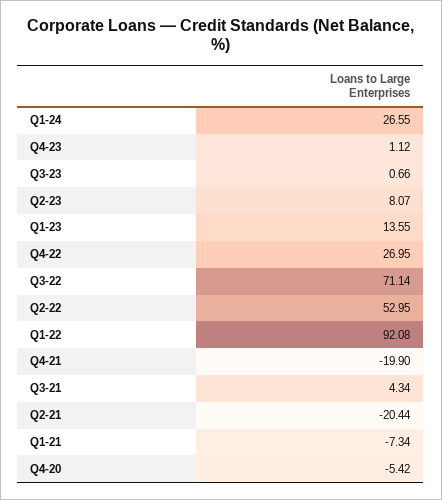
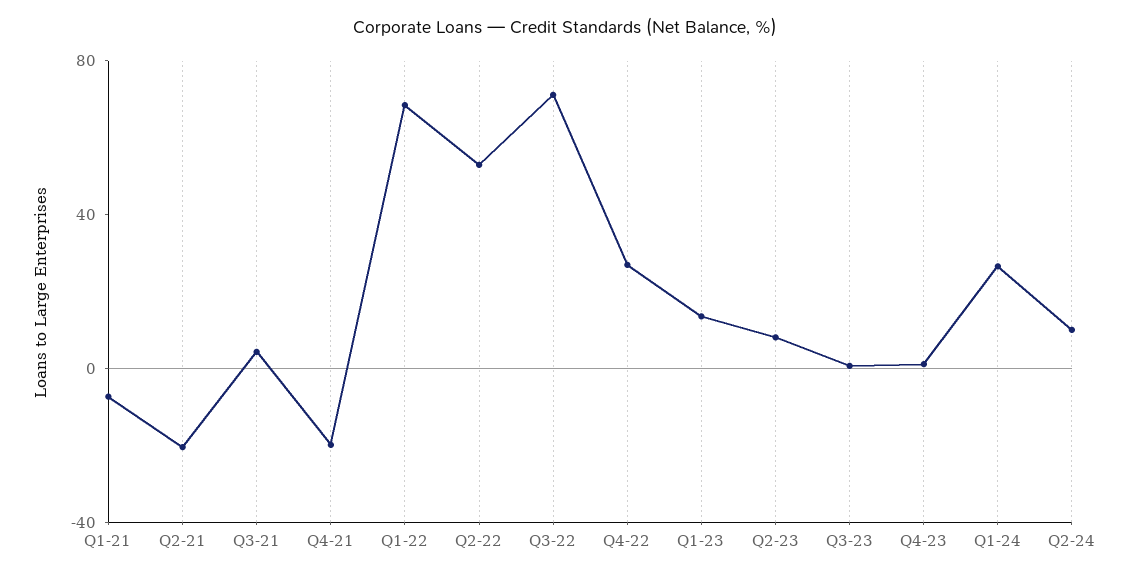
Q1-22: 92.08 -> 70
Q4-20: -5.42 -> none
Q2-24: none -> 10

